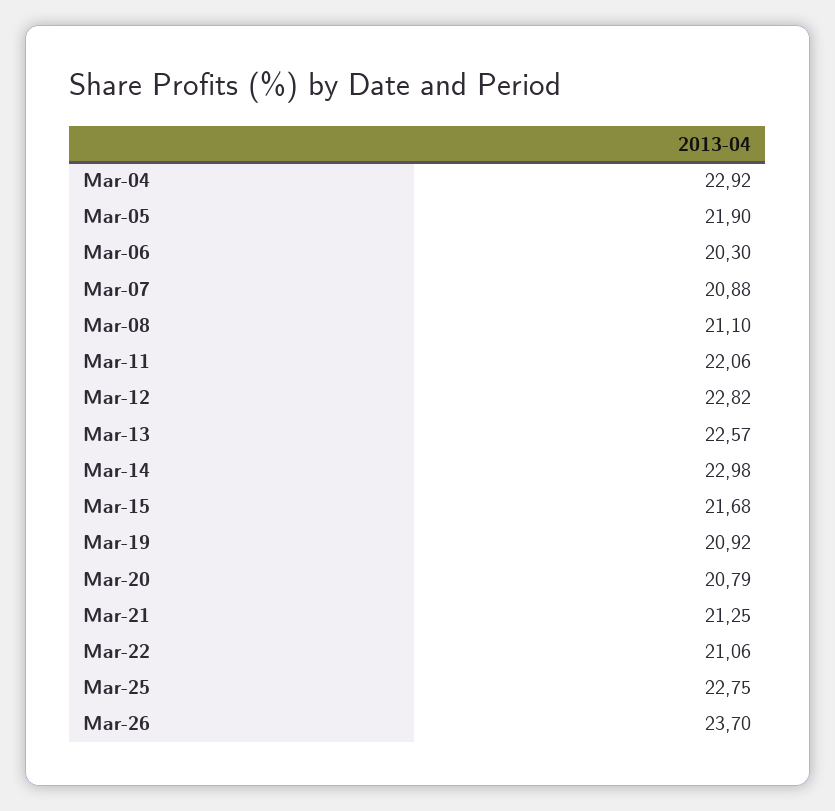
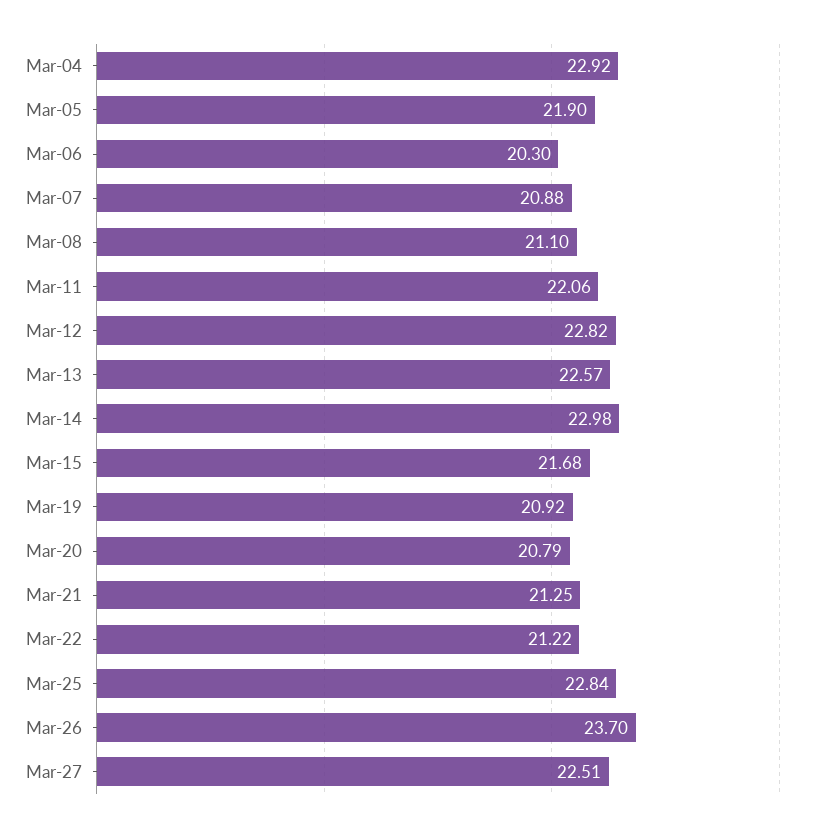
Mar-22: 21.06 -> 21.22
Mar-25: 22.75 -> 22.84
Mar-27: none -> 22.51

